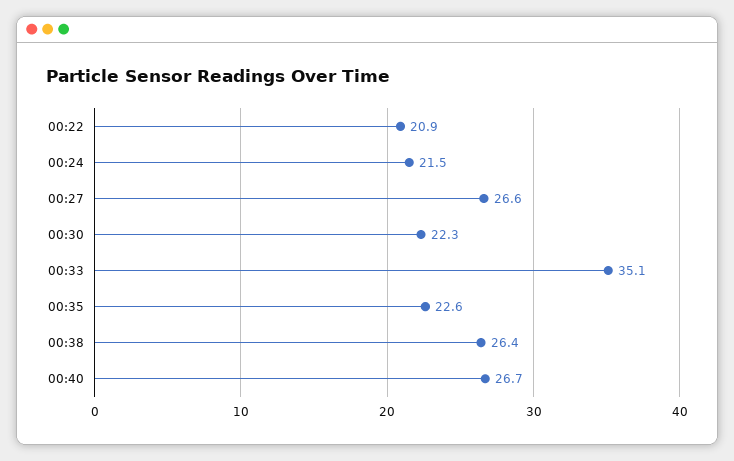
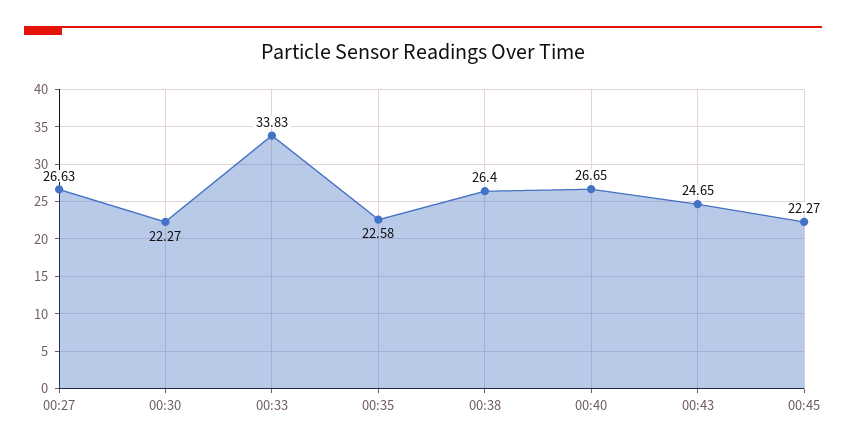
00:22: 20.9 -> none
00:24: 21.5 -> none
00:33: 35.1 -> 33.83
00:43: none -> 24.65
00:45: none -> 22.27

